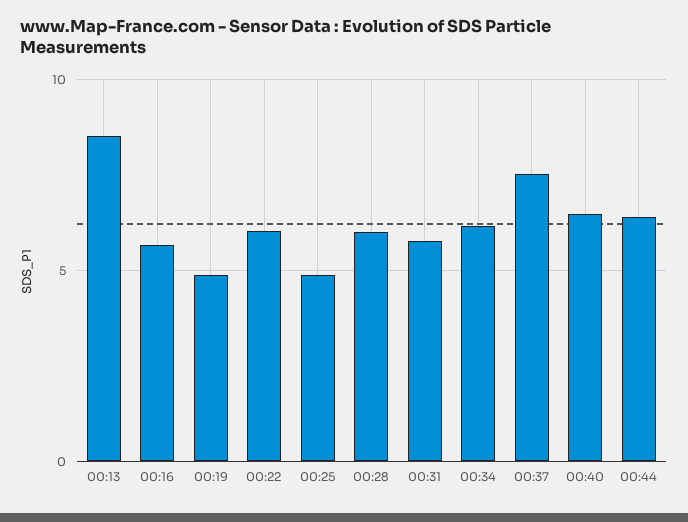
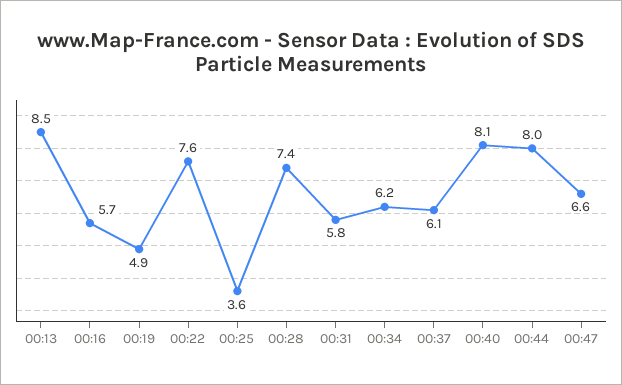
00:22: 6 -> 7.6
00:25: 5 -> 3.6
00:28: 6 -> 7.4
00:37: 7.5 -> 6.1
00:40: 6.5 -> 8.1
00:44: 6.5 -> 8
00:47: none -> 6.6

